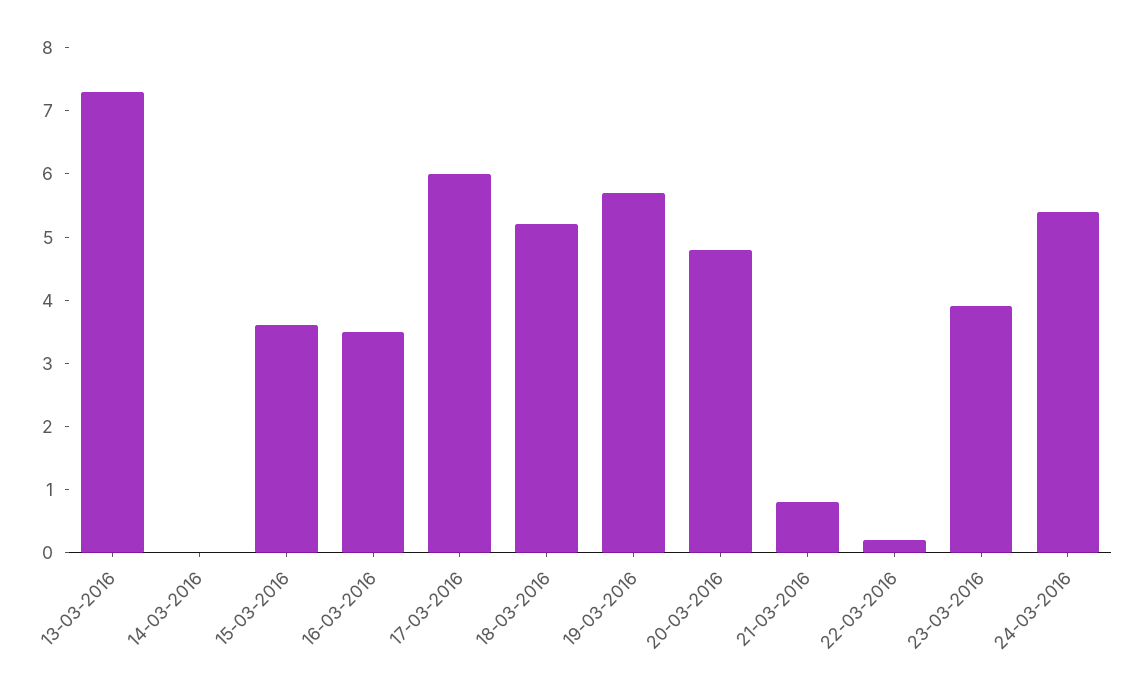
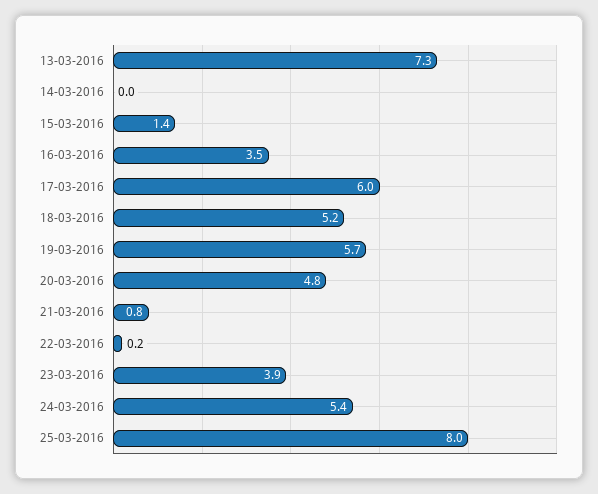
15-03-2016: 3.5 -> 1.4
25-03-2016: none -> 8

